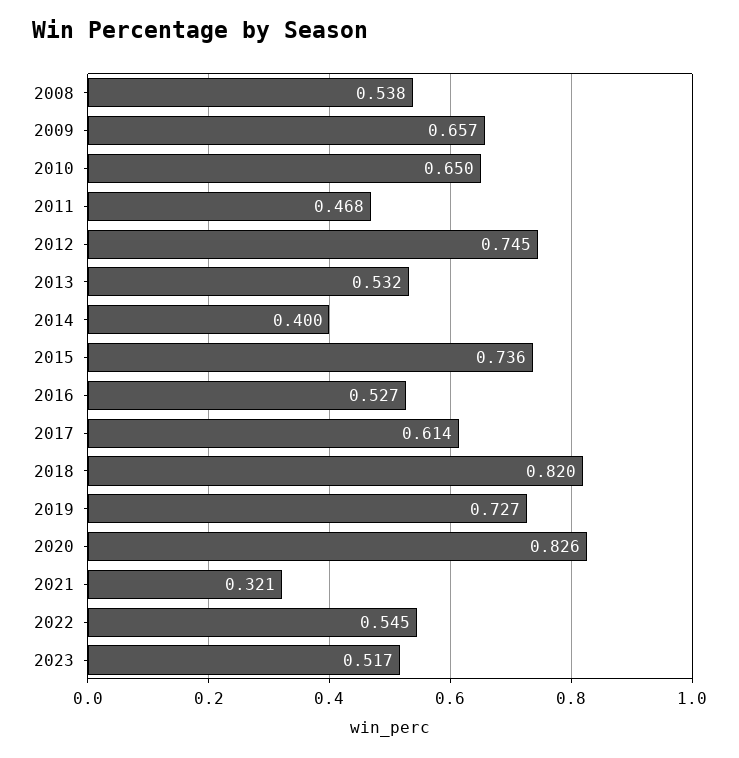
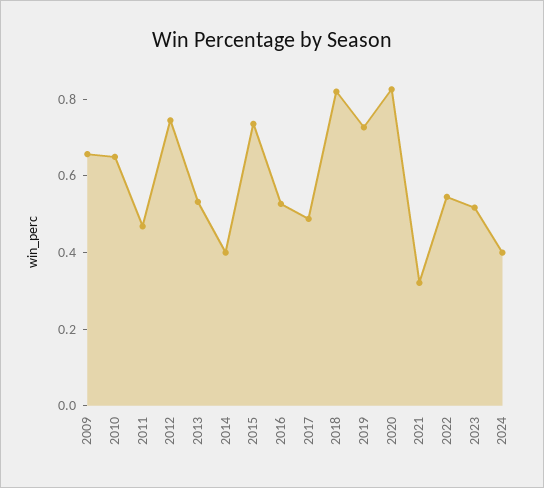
2008: 0.538 -> none
2017: 0.614 -> 0.5
2024: none -> 0.4

